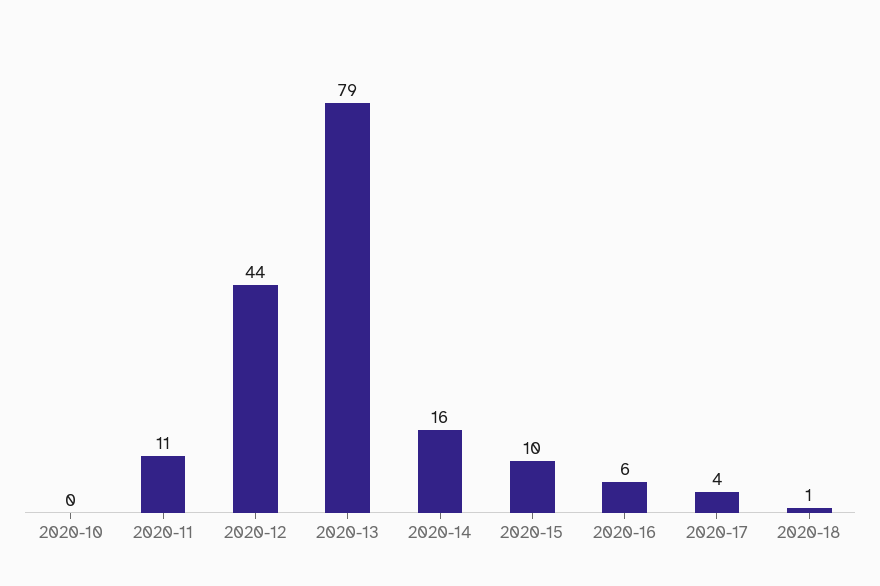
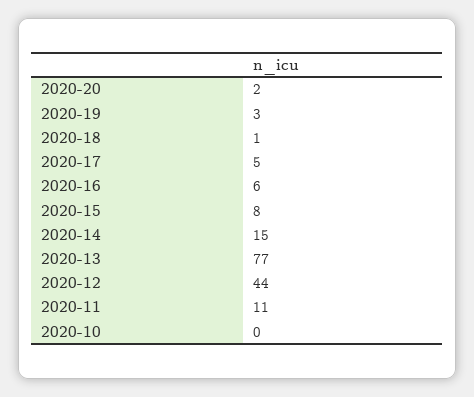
2020-13: 79 -> 77
2020-14: 16 -> 15
2020-15: 10 -> 8
2020-17: 4 -> 5
2020-20: none -> 2
2020-19: none -> 3

